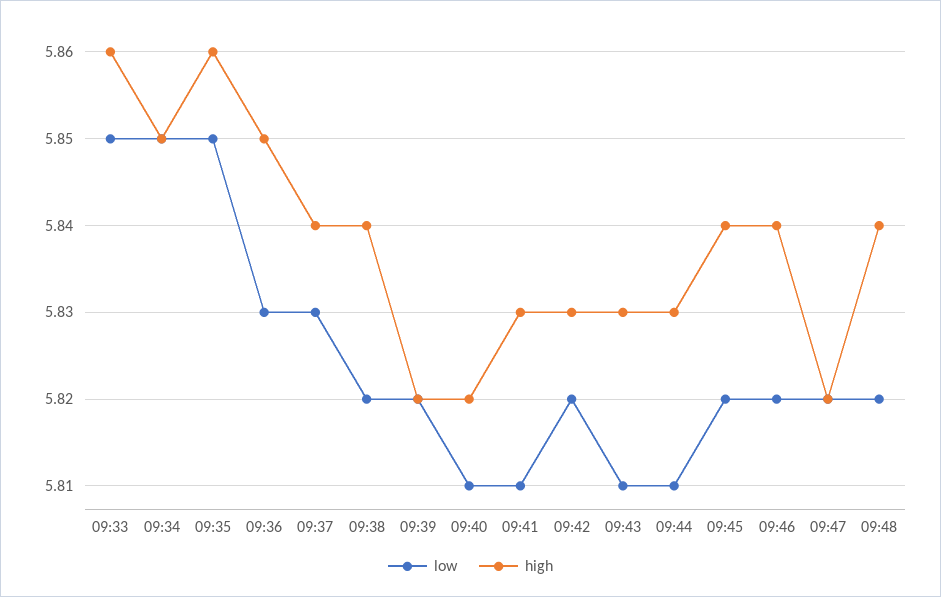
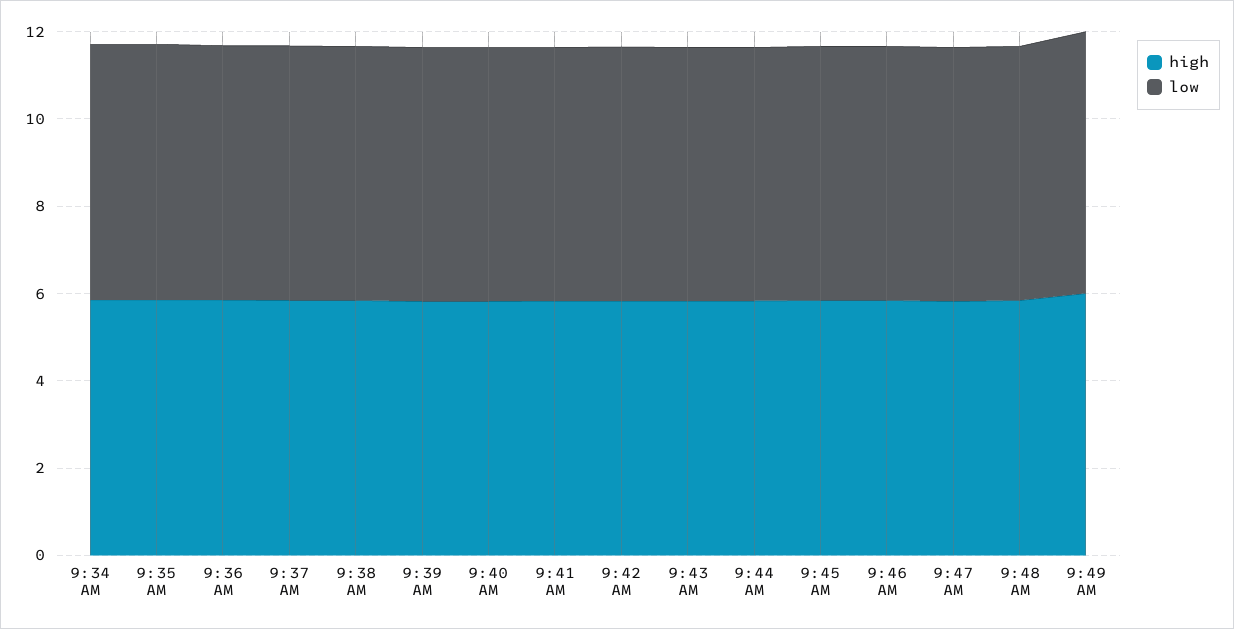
low, 09:33: 5.85 -> none
high, 09:33: 5.86 -> none
high, 9:49 AM: none -> 6
low, 9:49 AM: none -> 6

